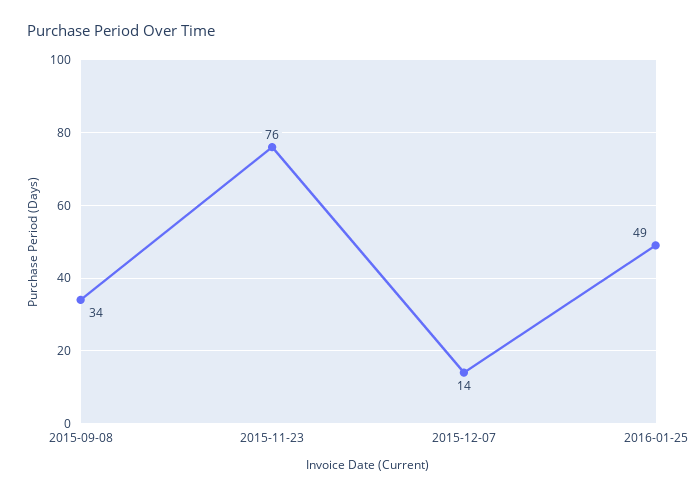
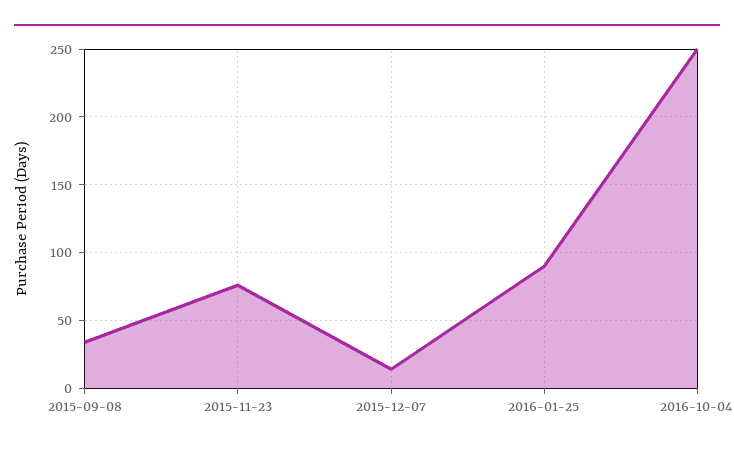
2016-01-25: 49 -> 90
2016-10-04: none -> 250

